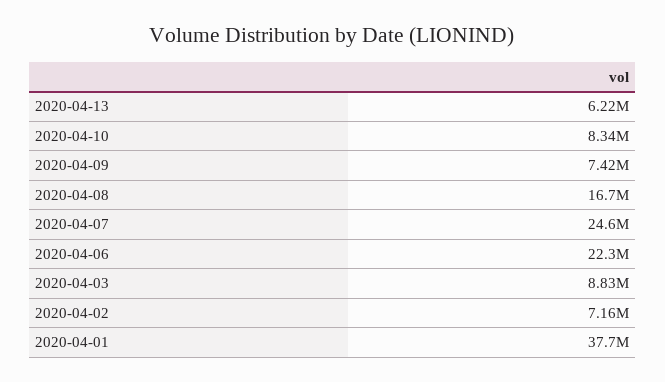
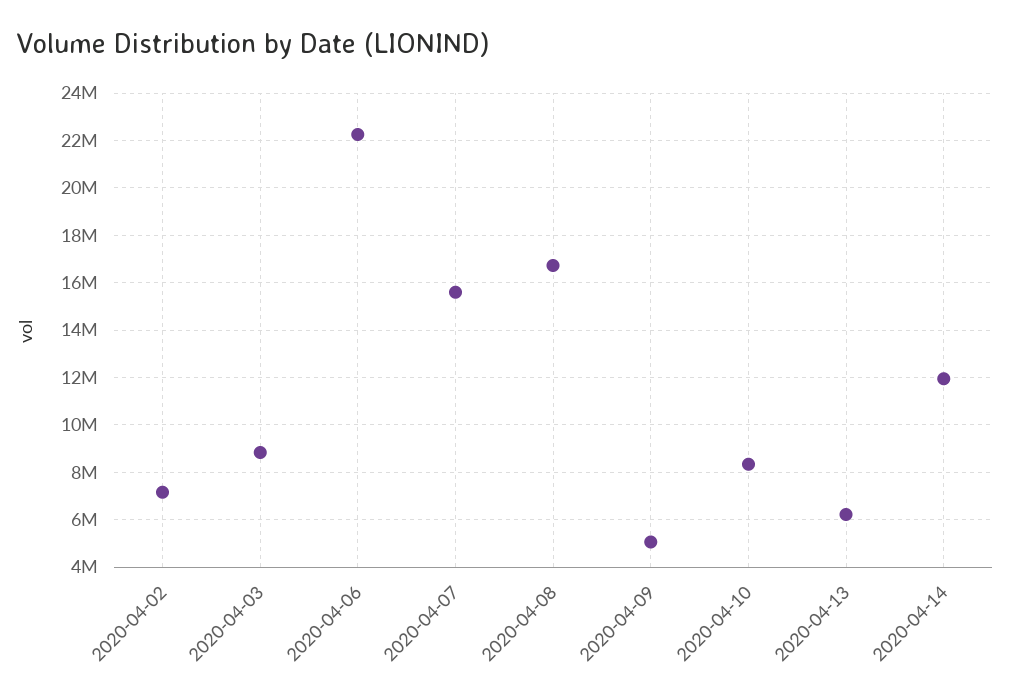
2020-04-09: 7420000 -> 5000000
2020-04-07: 24600000 -> 15500000
2020-04-01: 37700000 -> none
2020-04-14: none -> 12000000

